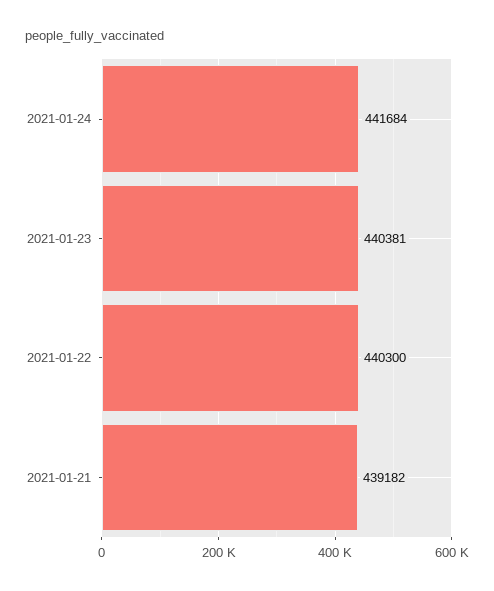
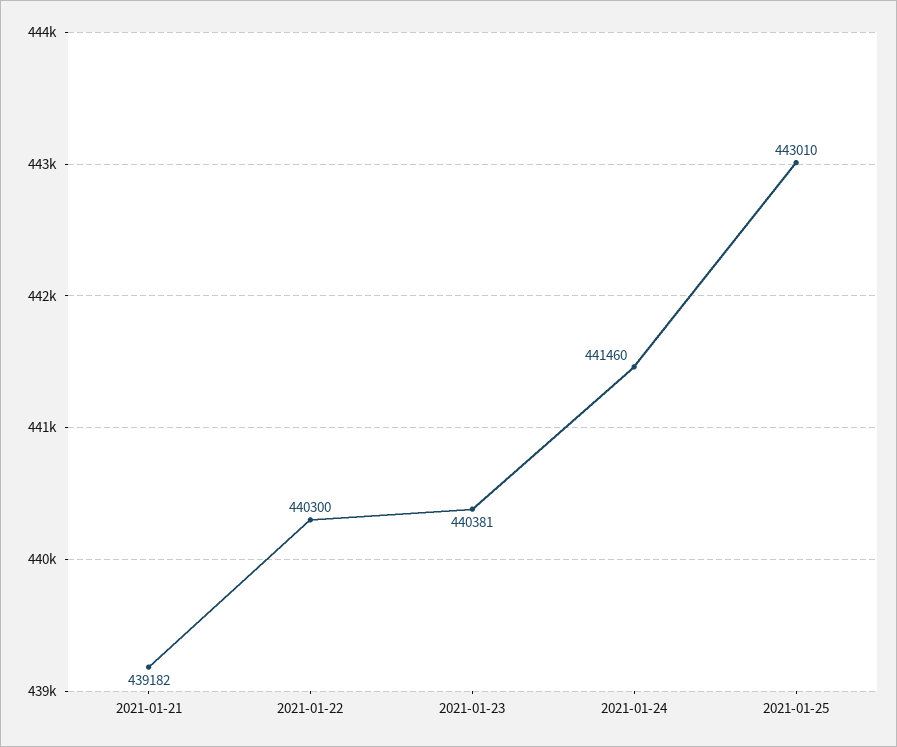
2021-01-24: 441684 -> 441460
2021-01-25: none -> 443010

